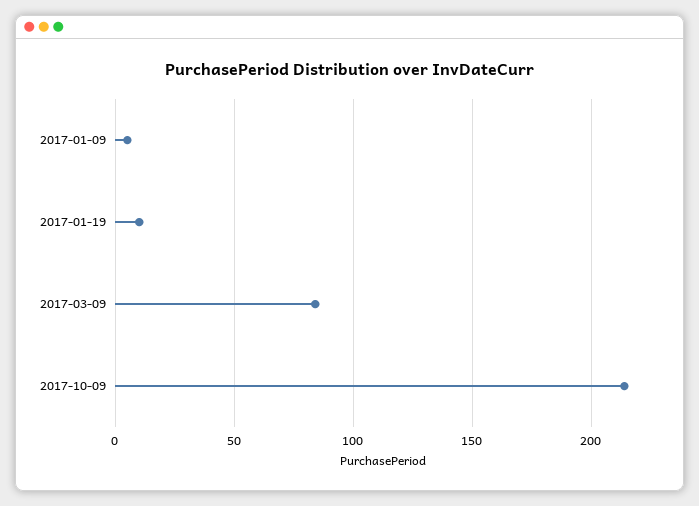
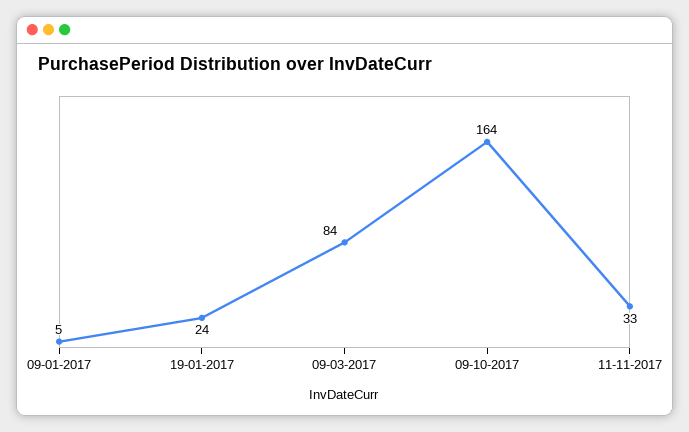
2017-01-19: 10 -> 24
2017-10-09: 215 -> 164
11-11-2017: none -> 33

